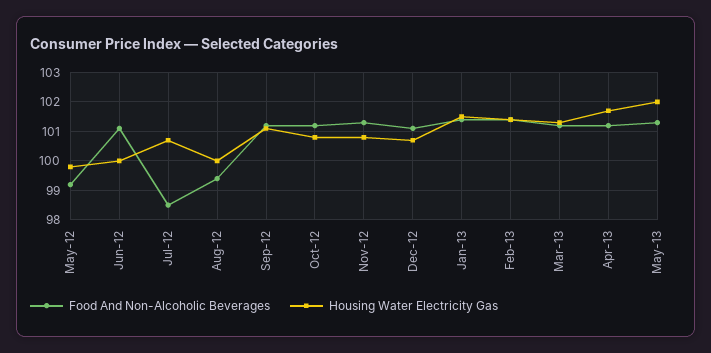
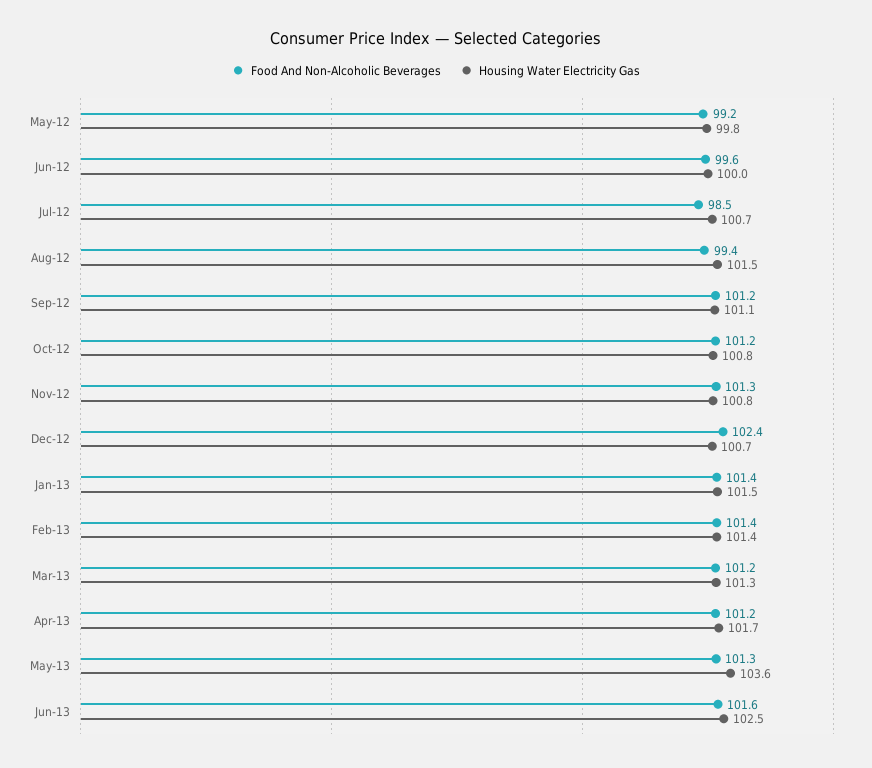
Food And Non-Alcoholic Beverages, Jun-12: 101 -> 99.6
Housing Water Electricity Gas, Aug-12: 100 -> 101.5
Food And Non-Alcoholic Beverages, Dec-12: 101 -> 102.4
Housing Water Electricity Gas, May-13: 102 -> 103.6
Food And Non-Alcoholic Beverages, Jun-13: none -> 101.6
Housing Water Electricity Gas, Jun-13: none -> 102.5

